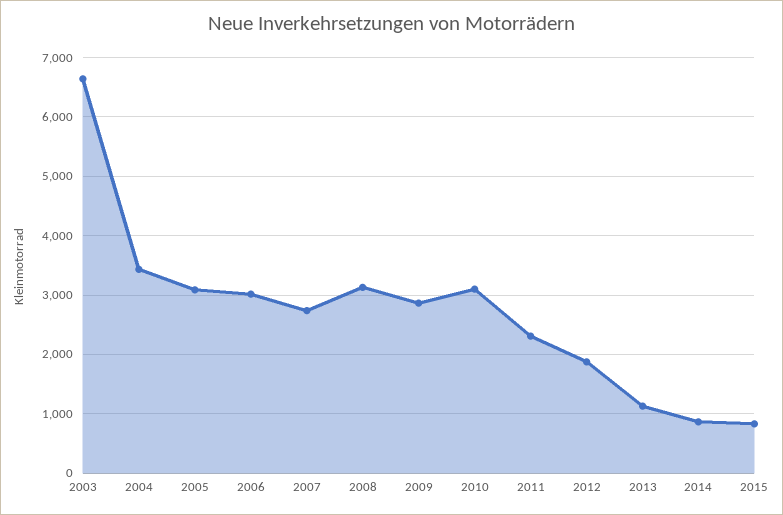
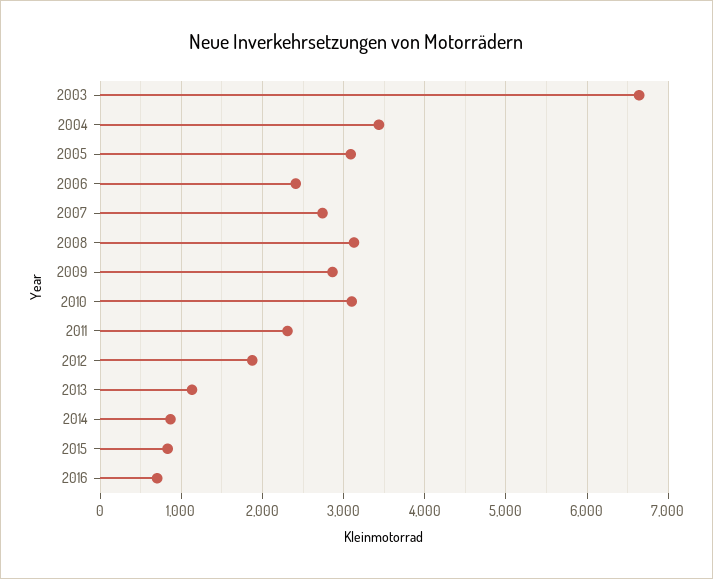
2006: 3000 -> 2400
2016: none -> 700

